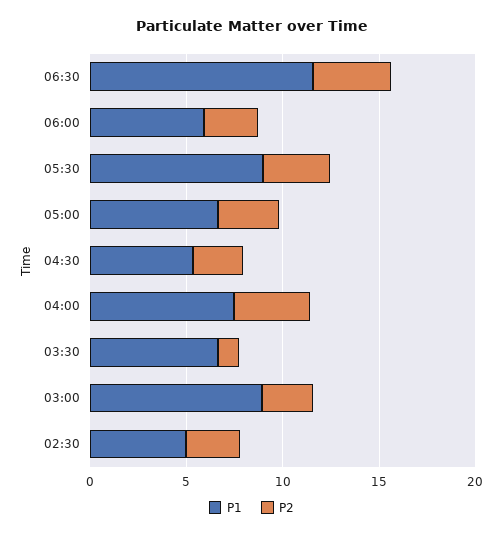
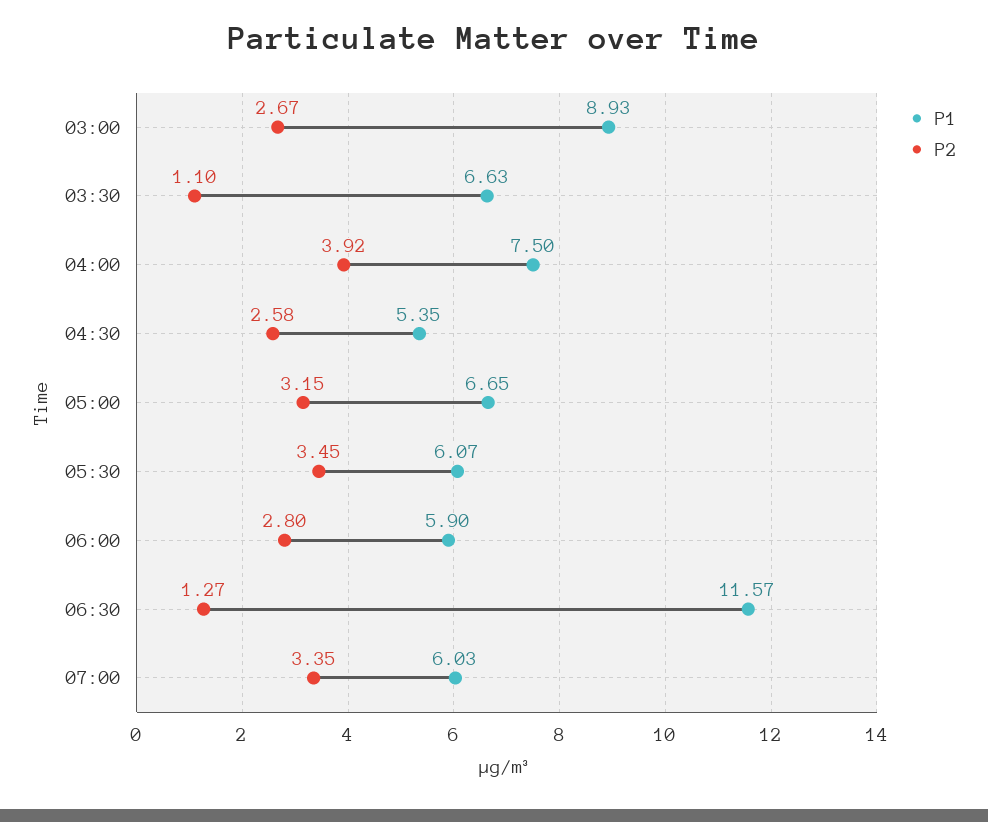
P2, 06:30: 4 -> 1.27
P1, 05:30: 9 -> 6.07
P1, 02:30: 5 -> none
P2, 02:30: 3 -> none
P1, 07:00: none -> 6.03
P2, 07:00: none -> 3.35

